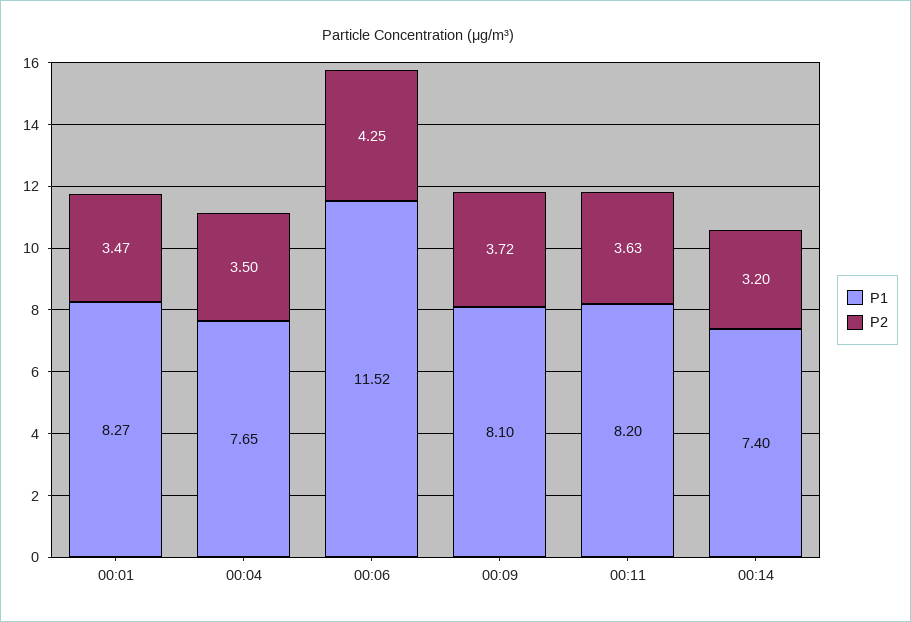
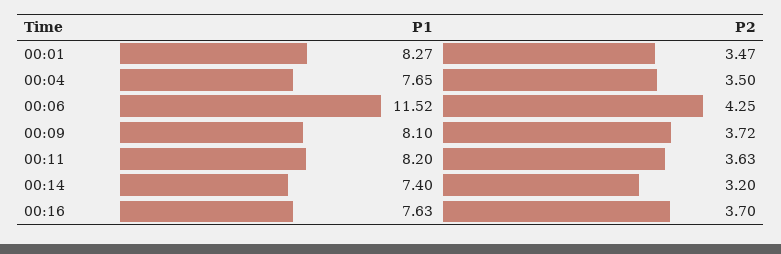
P1, 00:16: none -> 7.63
P2, 00:16: none -> 3.7

